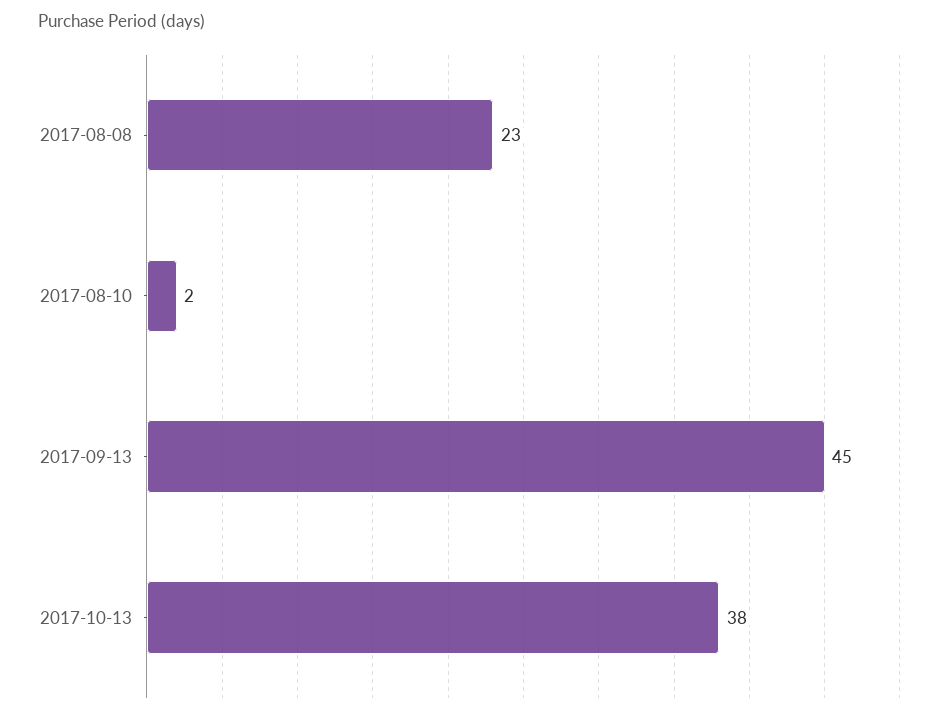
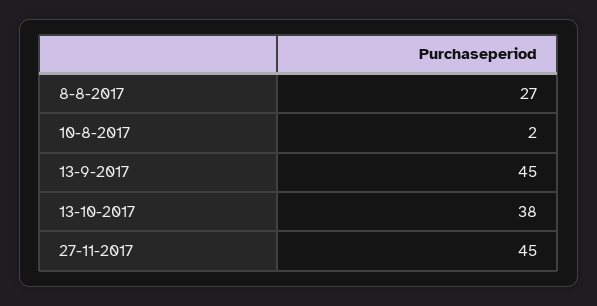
2017-08-08: 23 -> 27
27-11-2017: none -> 45

